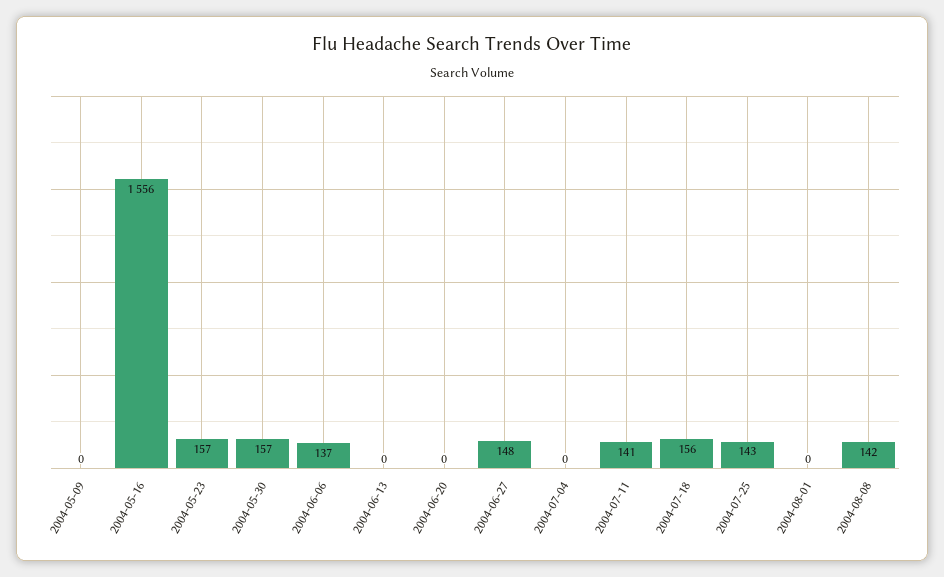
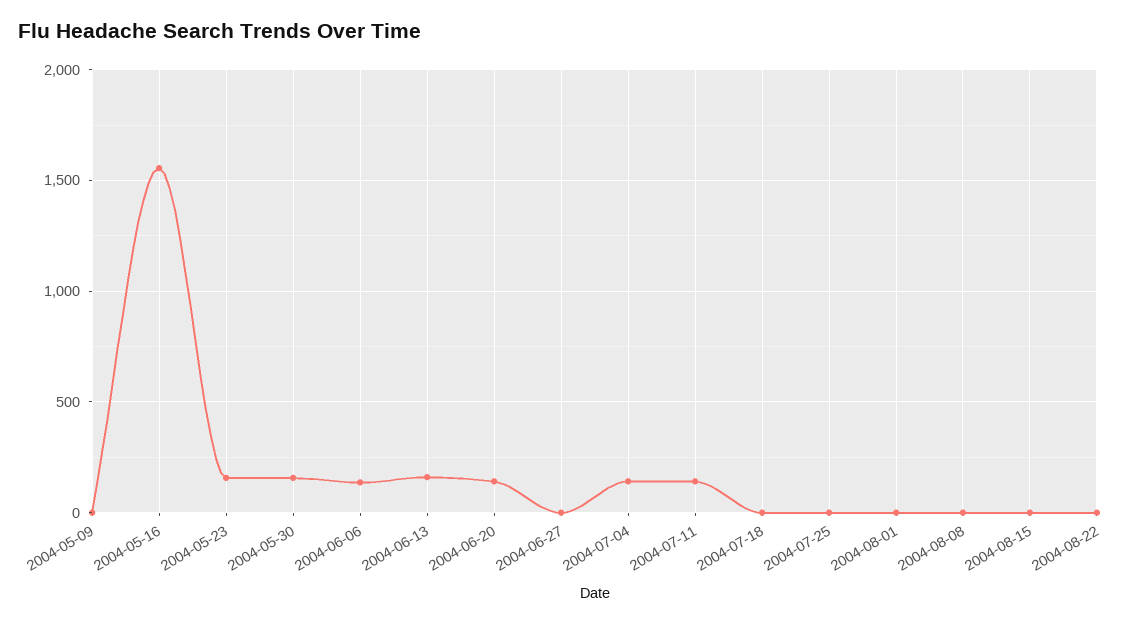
2004-06-13: 0 -> 150
2004-06-20: 0 -> 150
2004-06-27: 148 -> 0
2004-07-04: 0 -> 150
2004-07-18: 156 -> 0
2004-07-25: 143 -> 0
2004-08-08: 142 -> 0
2004-08-15: none -> 0
2004-08-22: none -> 0

